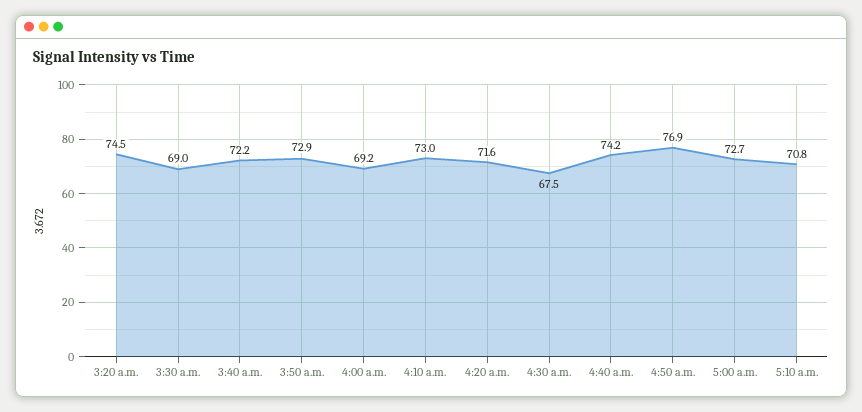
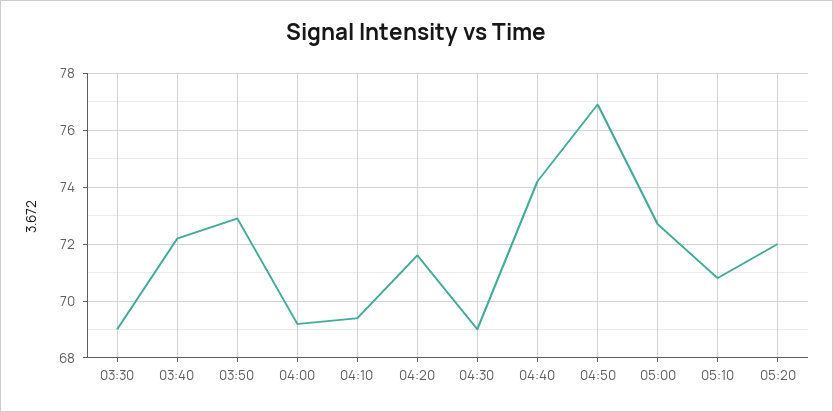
3:20 a.m.: 74.5 -> none
4:10 a.m.: 73 -> 69.5
4:30 a.m.: 67.5 -> 69
05:20: none -> 72

